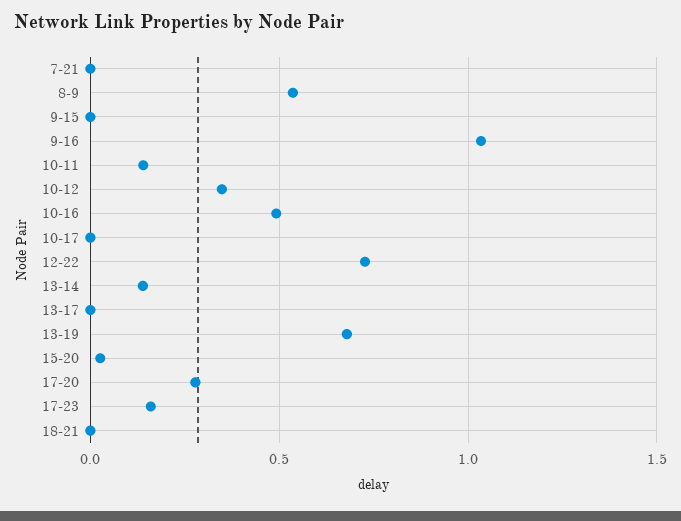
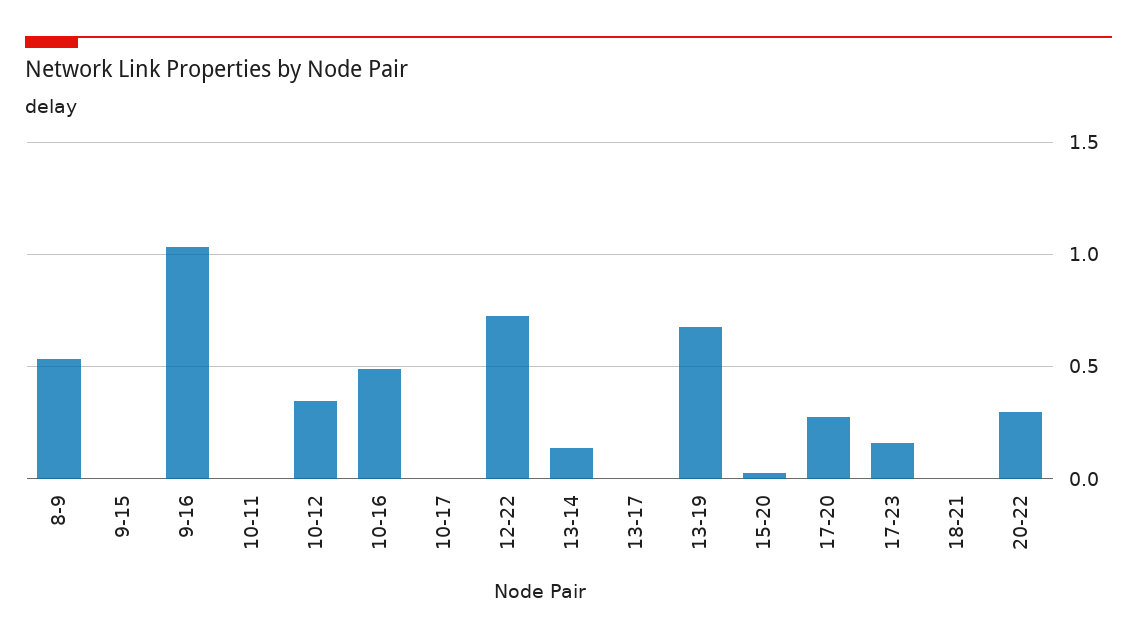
7-21: 0 -> none
10-11: 0.15 -> 0
20-22: none -> 0.3

